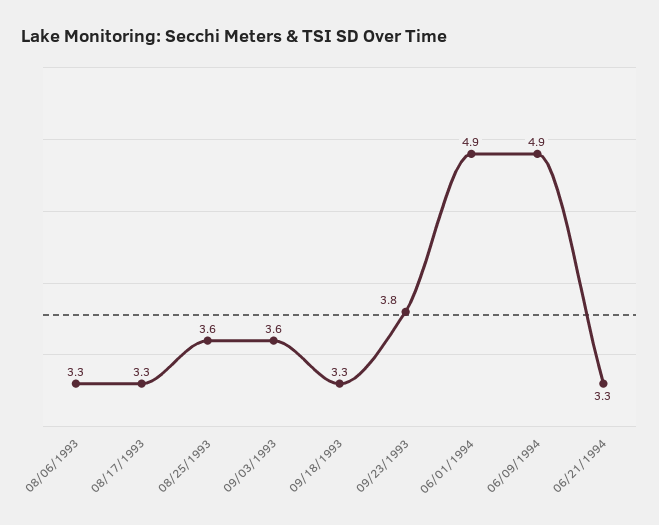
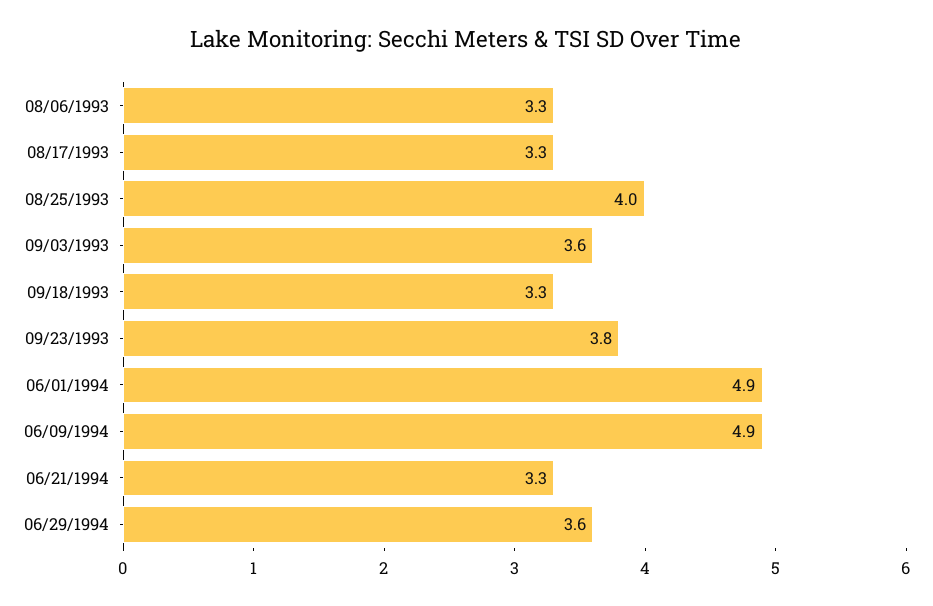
08/25/1993: 3.6 -> 4
06/29/1994: none -> 3.6

